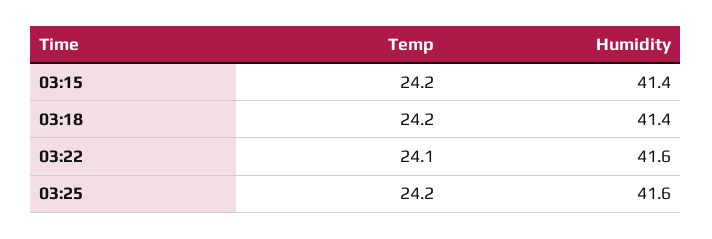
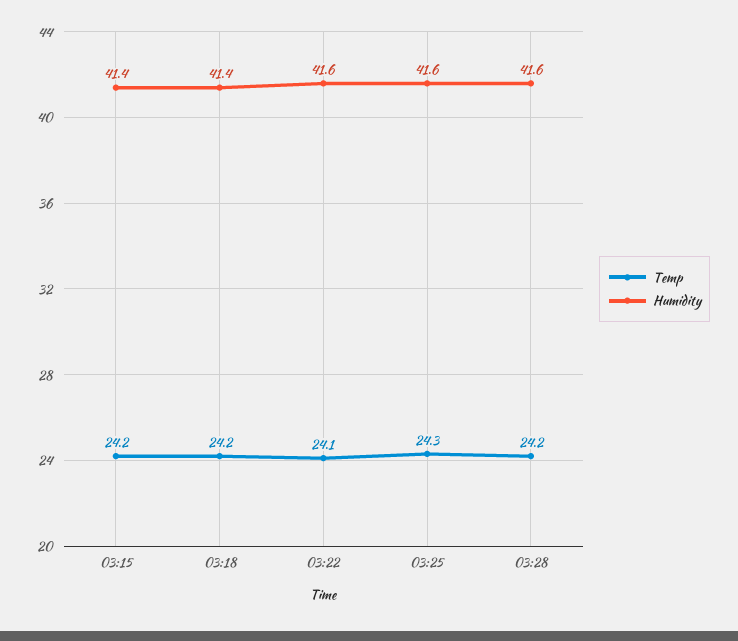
Temp, 03:25: 24.2 -> 24.3
Temp, 03:28: none -> 24.2
Humidity, 03:28: none -> 41.6

